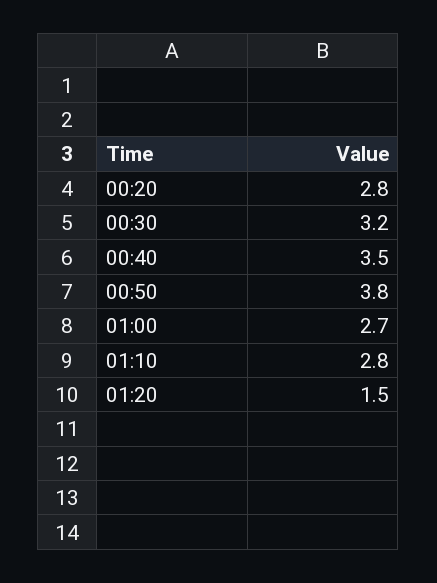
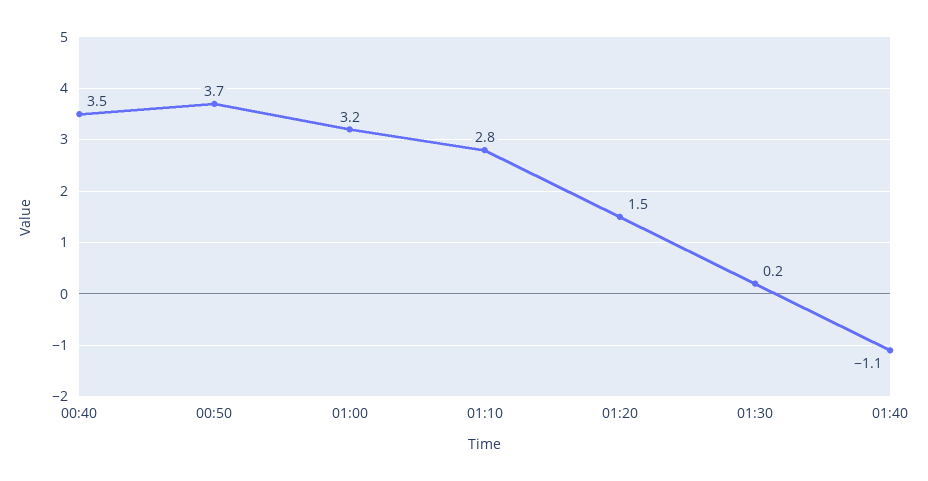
00:20: 2.8 -> none
00:30: 3.2 -> none
00:50: 3.8 -> 3.7
01:00: 2.7 -> 3.2
01:30: none -> 0.2
01:40: none -> -1.1

